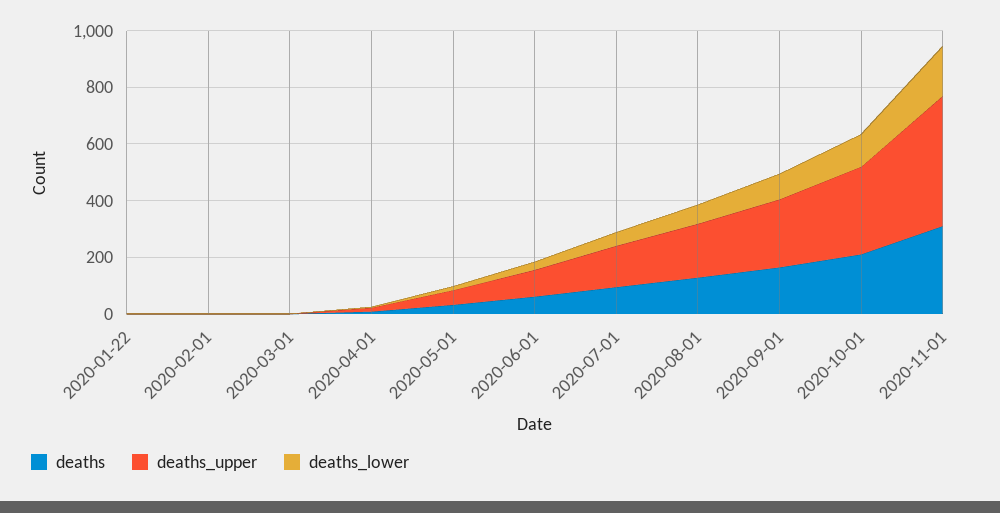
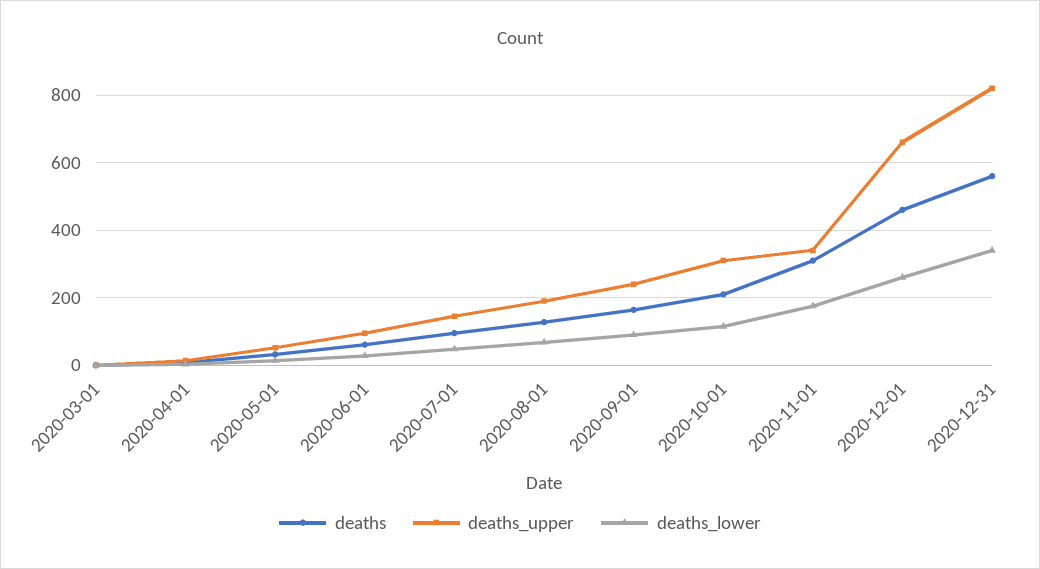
deaths, 2020-01-22: 0 -> none
deaths_upper, 2020-01-22: 0 -> none
deaths_lower, 2020-01-22: 0 -> none
deaths, 2020-02-01: 0 -> none
deaths_upper, 2020-02-01: 0 -> none
deaths_lower, 2020-02-01: 0 -> none
deaths_upper, 2020-11-01: 450 -> 340
deaths, 2020-12-01: none -> 460
deaths_upper, 2020-12-01: none -> 660
deaths_lower, 2020-12-01: none -> 260
deaths, 2020-12-31: none -> 560
deaths_upper, 2020-12-31: none -> 820
deaths_lower, 2020-12-31: none -> 340

